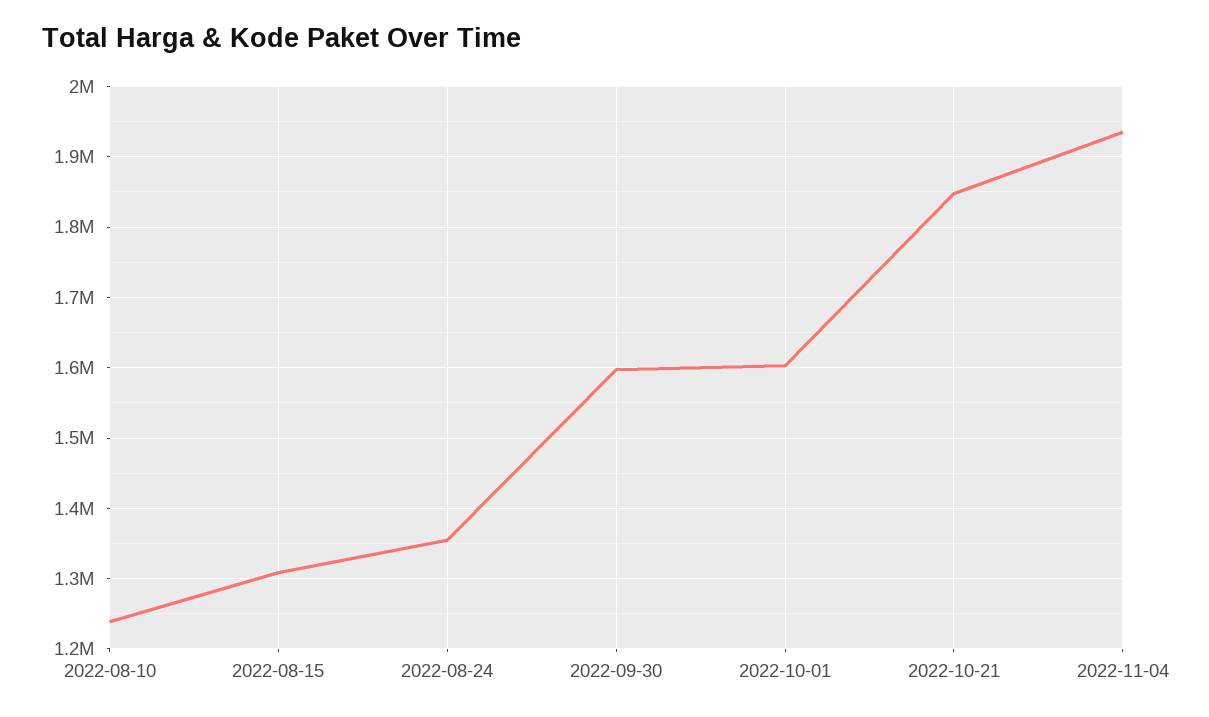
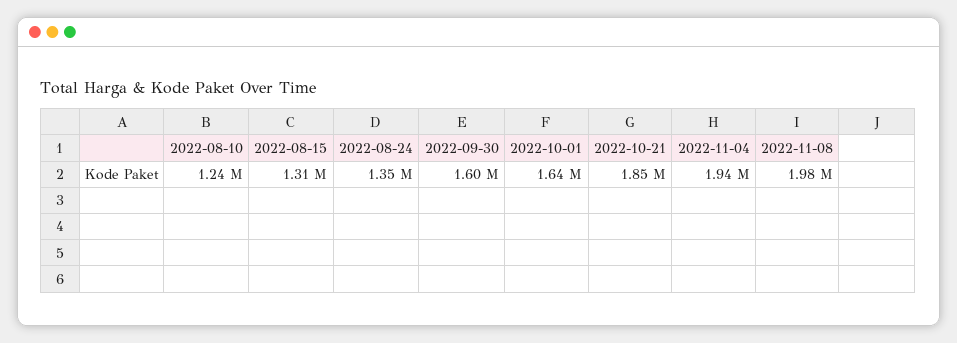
2022-10-01: 1600000 -> 1640000
2022-11-08: none -> 1980000

